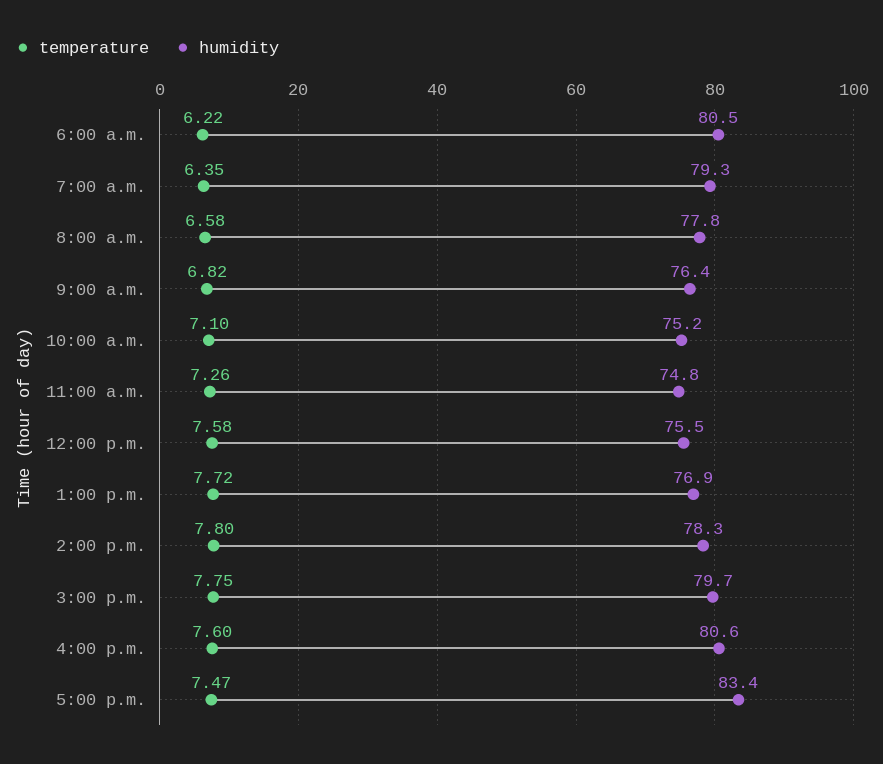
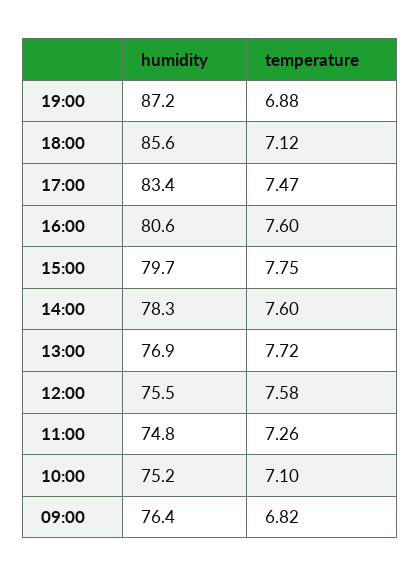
temperature, 6:00 a.m.: 6.22 -> none
humidity, 6:00 a.m.: 80.5 -> none
temperature, 7:00 a.m.: 6.35 -> none
humidity, 7:00 a.m.: 79.3 -> none
temperature, 8:00 a.m.: 6.58 -> none
humidity, 8:00 a.m.: 77.8 -> none
temperature, 2:00 p.m.: 7.8 -> 7.6
humidity, 19:00: none -> 87.2
temperature, 19:00: none -> 6.88
humidity, 18:00: none -> 85.6
temperature, 18:00: none -> 7.12

